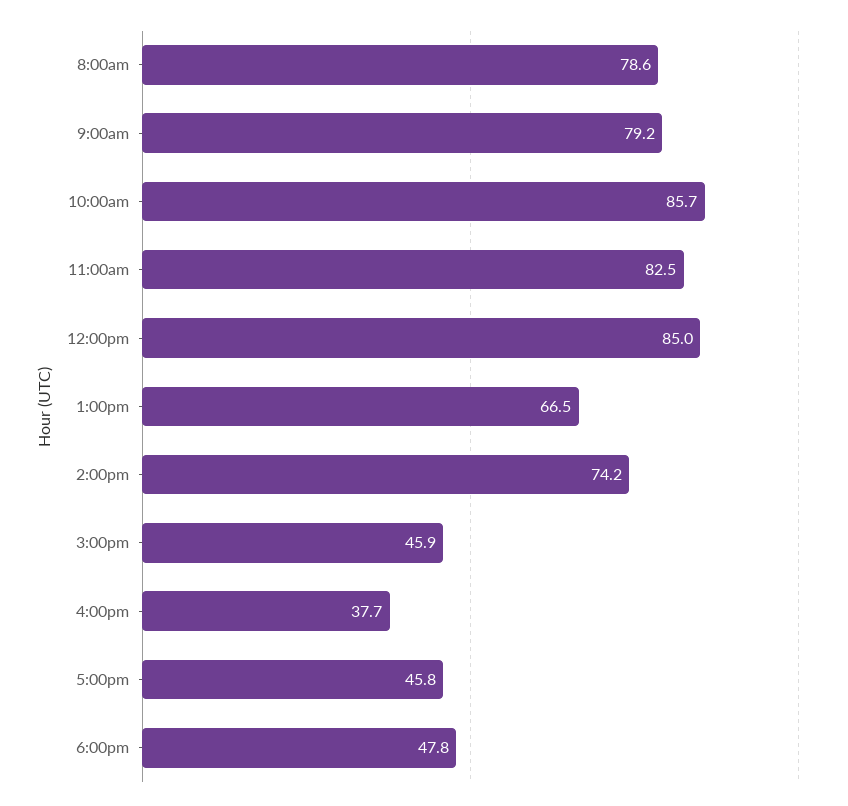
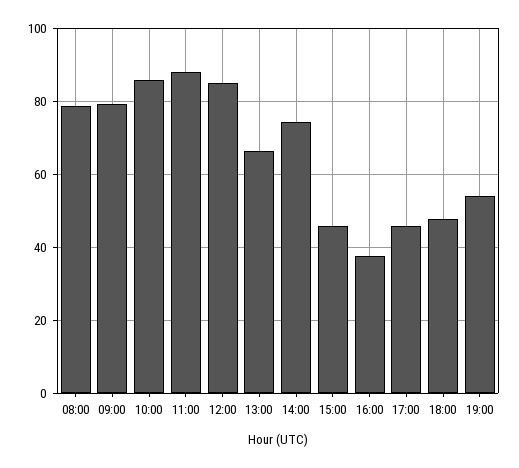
11:00am: 82.5 -> 88
19:00: none -> 54

